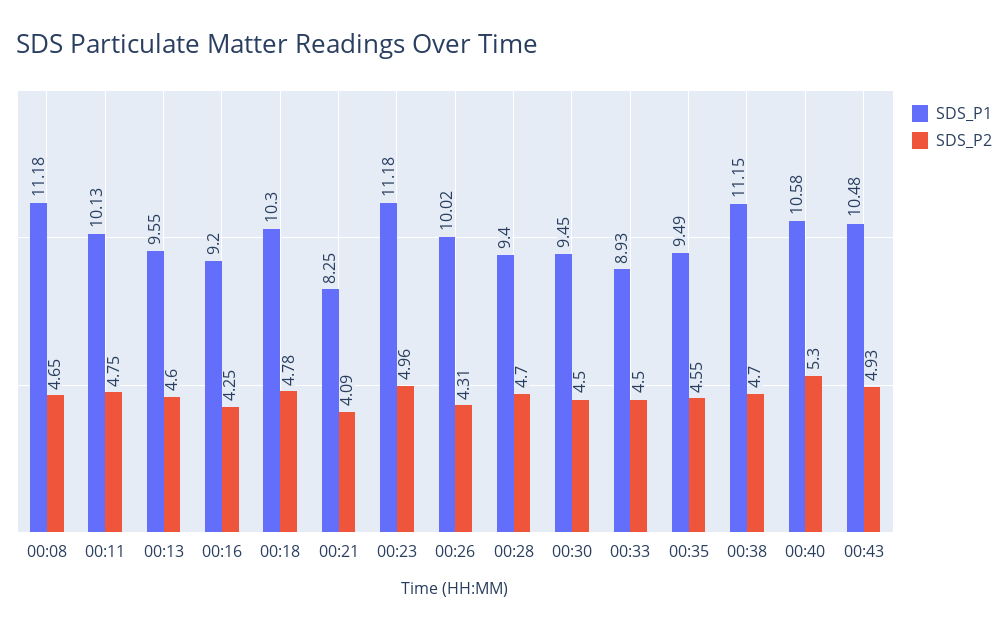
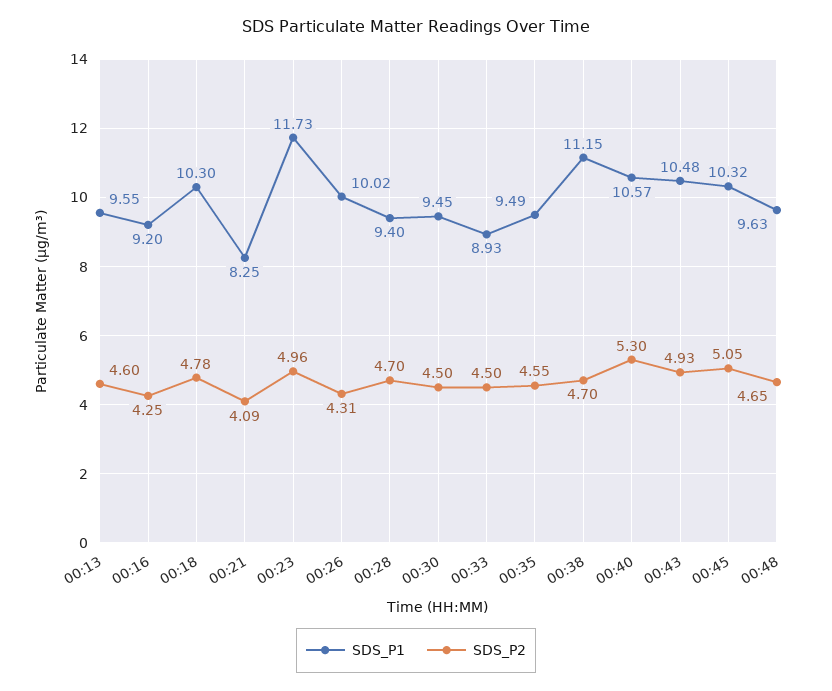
SDS_P1, 00:08: 11.18 -> none
SDS_P2, 00:08: 4.65 -> none
SDS_P1, 00:11: 10.13 -> none
SDS_P2, 00:11: 4.75 -> none
SDS_P1, 00:23: 11.18 -> 11.73
SDS_P1, 00:40: 10.58 -> 10.57
SDS_P1, 00:45: none -> 10.32
SDS_P2, 00:45: none -> 5.05
SDS_P1, 00:48: none -> 9.63
SDS_P2, 00:48: none -> 4.65

